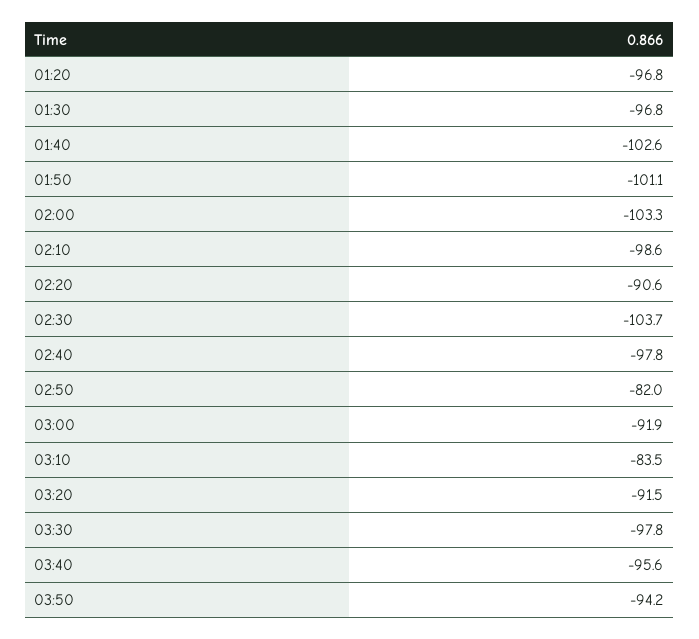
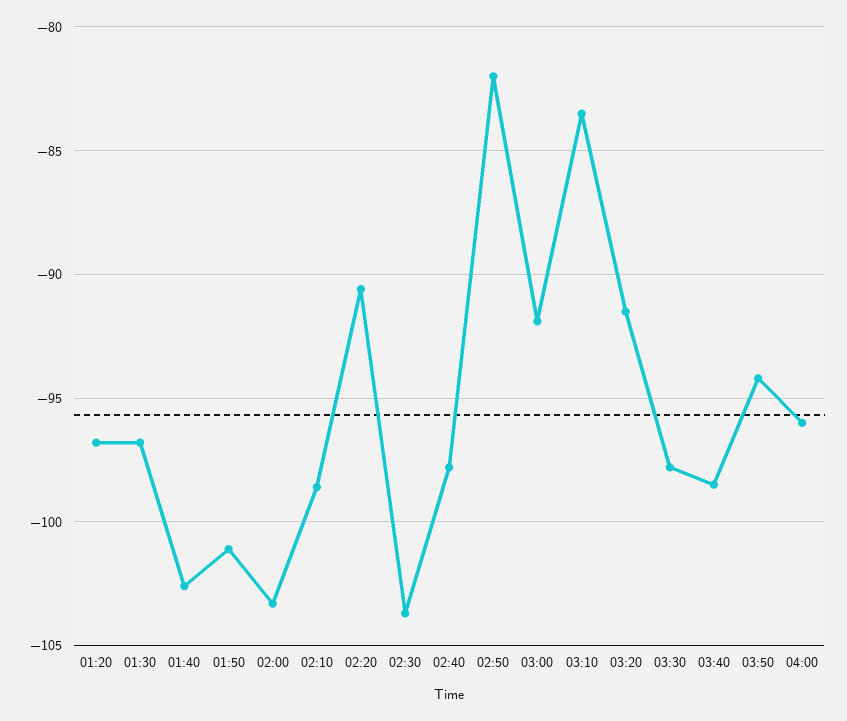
03:40: -95.6 -> -98.5
04:00: none -> -96

